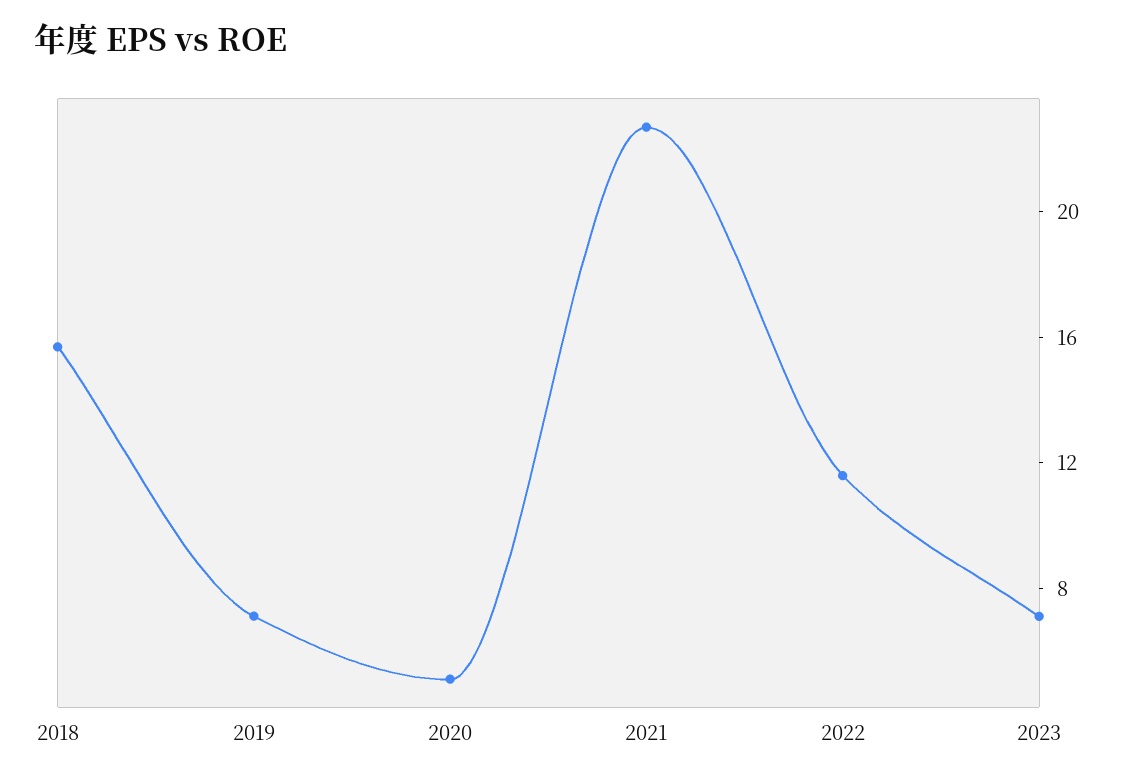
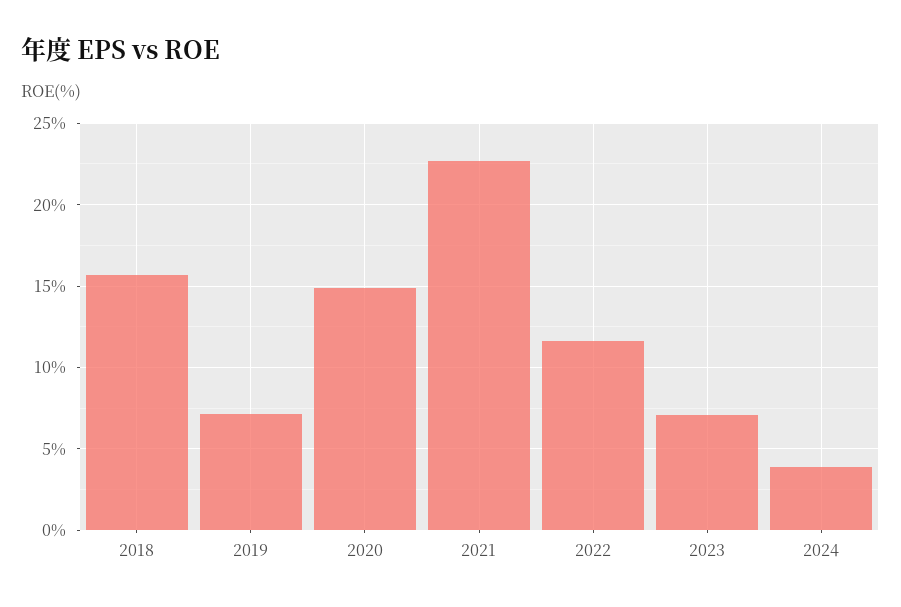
2020: 5 -> 15
2024: none -> 4

